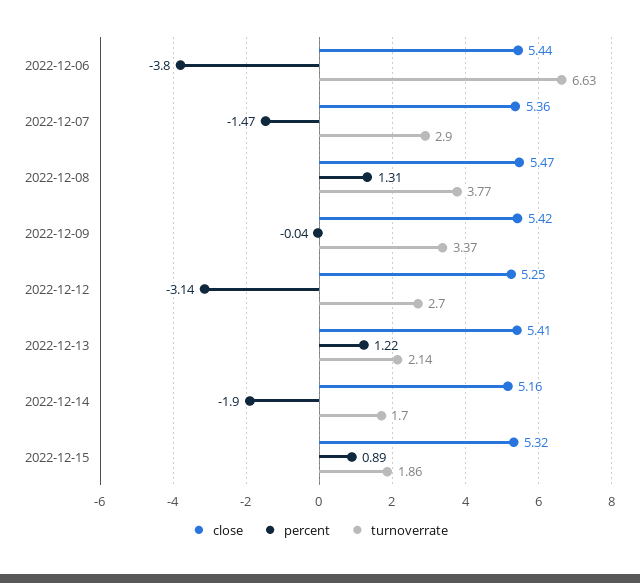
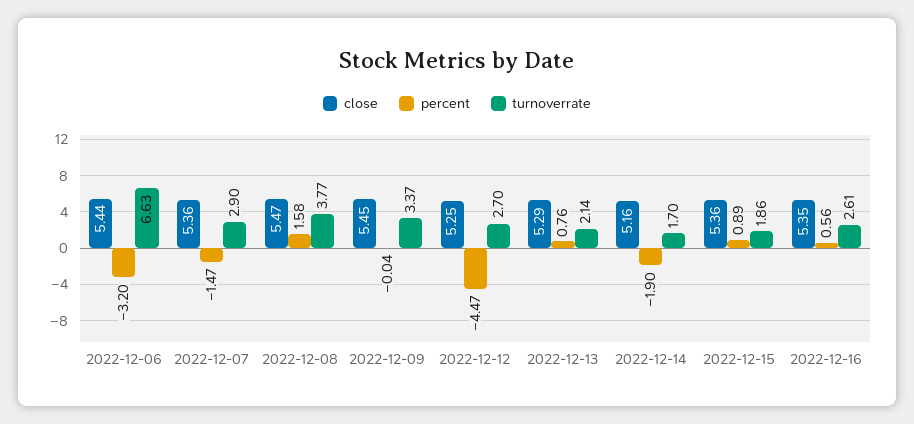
percent, 2022-12-06: -3.8 -> -3.2
percent, 2022-12-08: 1.31 -> 1.58
close, 2022-12-09: 5.42 -> 5.45
percent, 2022-12-12: -3.14 -> -4.47
close, 2022-12-13: 5.41 -> 5.29
percent, 2022-12-13: 1.22 -> 0.76
close, 2022-12-15: 5.32 -> 5.36
close, 2022-12-16: none -> 5.35
percent, 2022-12-16: none -> 0.56
turnoverrate, 2022-12-16: none -> 2.61

